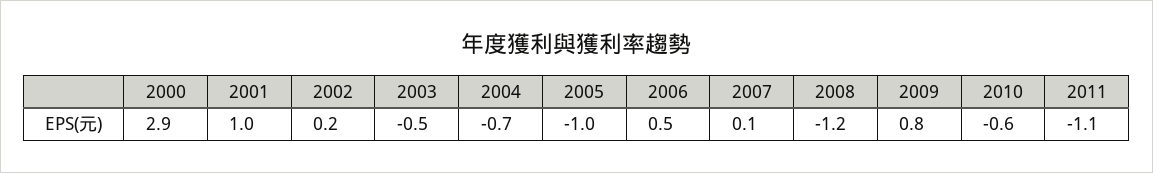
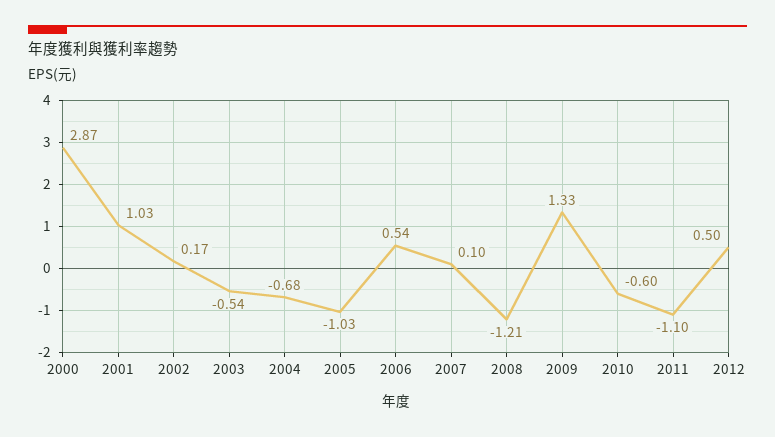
2009: 0.8 -> 1.33
2012: none -> 0.5

